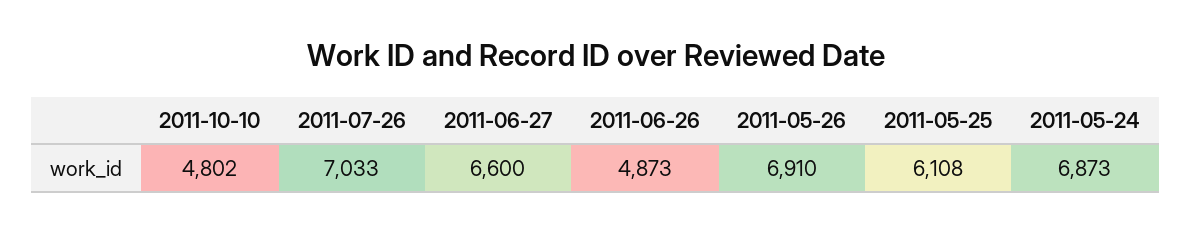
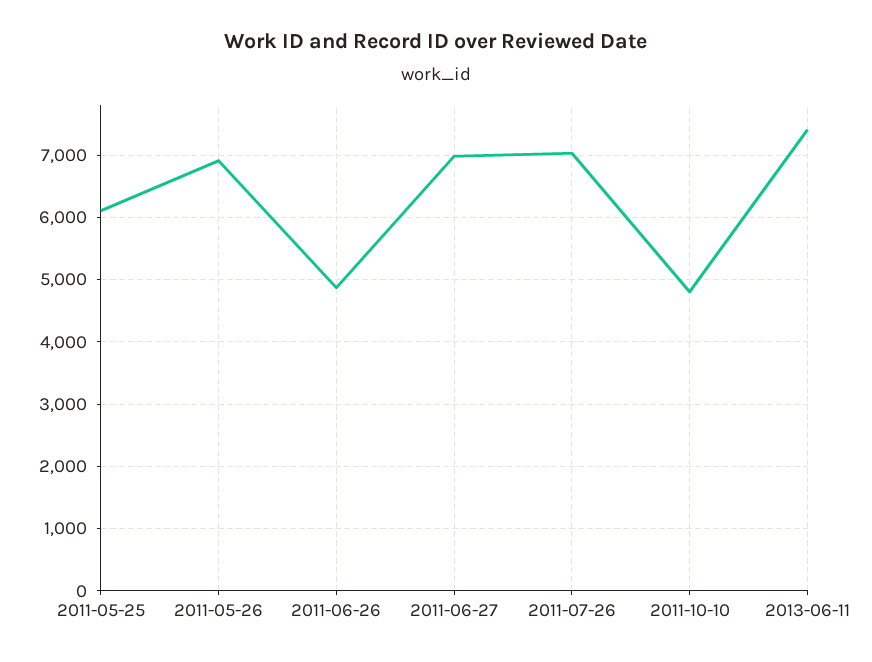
2011-06-27: 6600 -> 7000
2011-05-24: 6873 -> none
2013-06-11: none -> 7400

